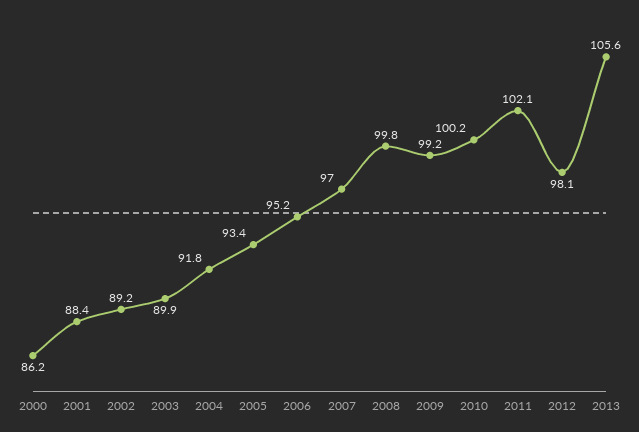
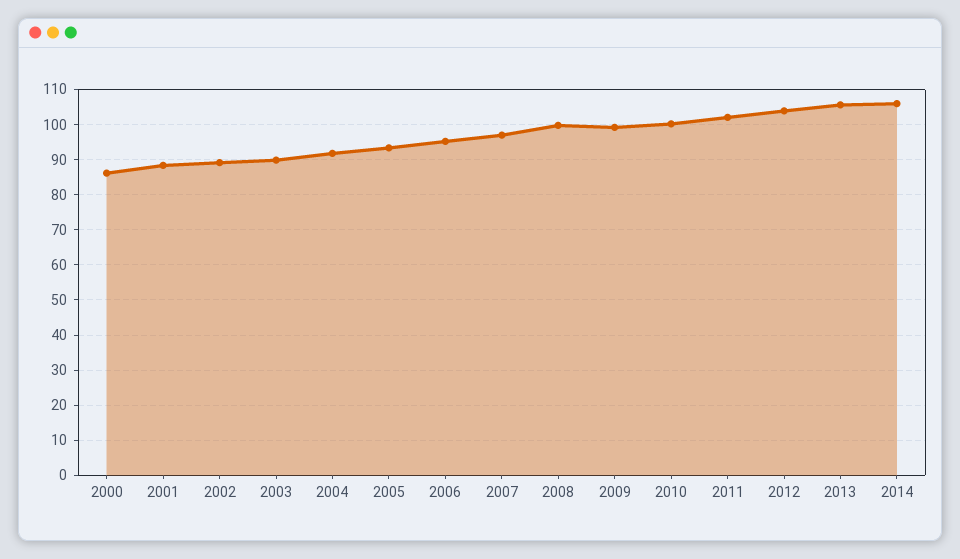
2012: 98.1 -> 104
2014: none -> 106

